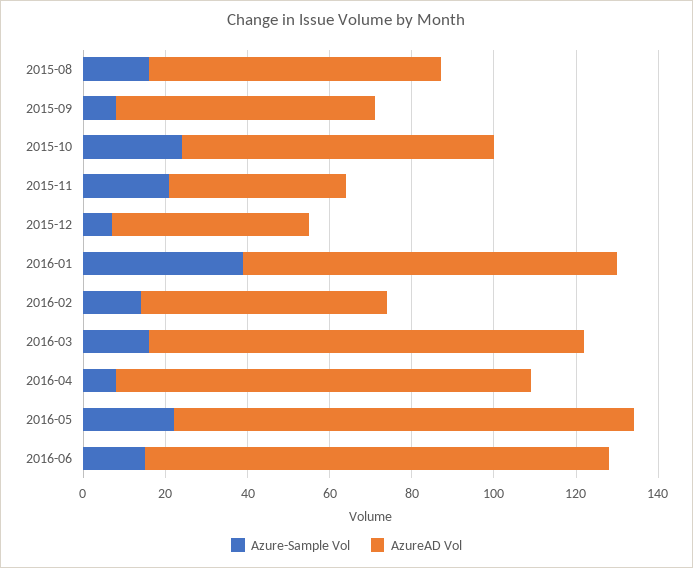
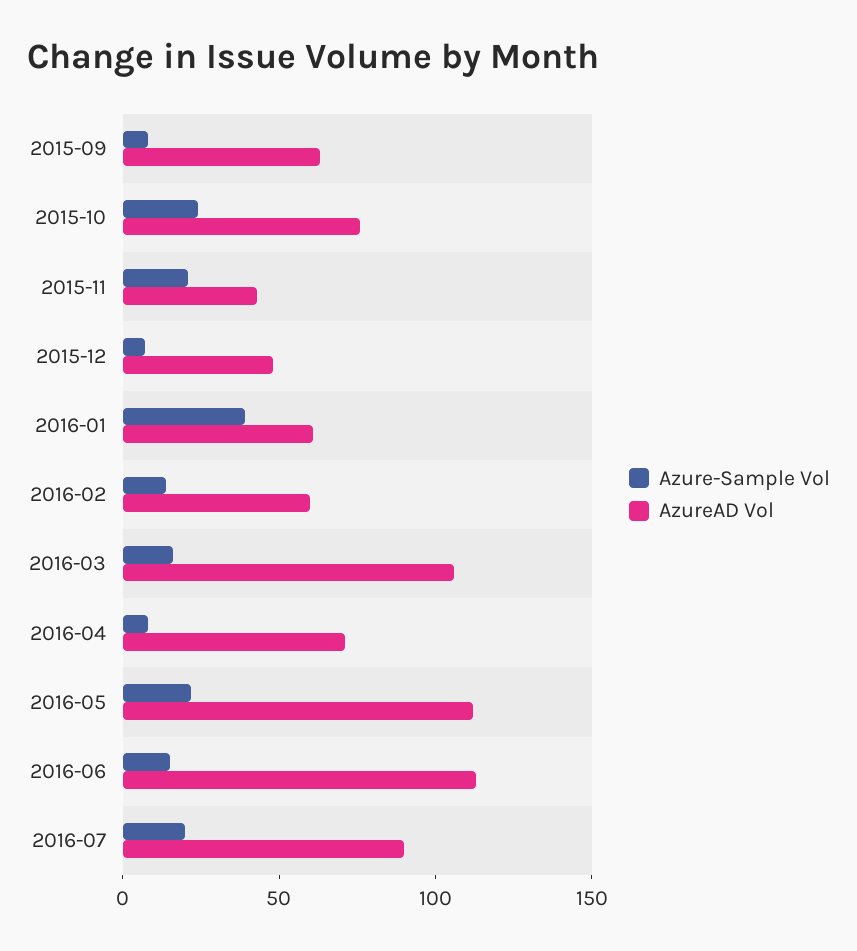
Azure-Sample Vol, 2015-08: 15 -> none
AzureAD Vol, 2015-08: 70 -> none
AzureAD Vol, 2016-01: 90 -> 60
AzureAD Vol, 2016-04: 100 -> 70
Azure-Sample Vol, 2016-07: none -> 20
AzureAD Vol, 2016-07: none -> 90

